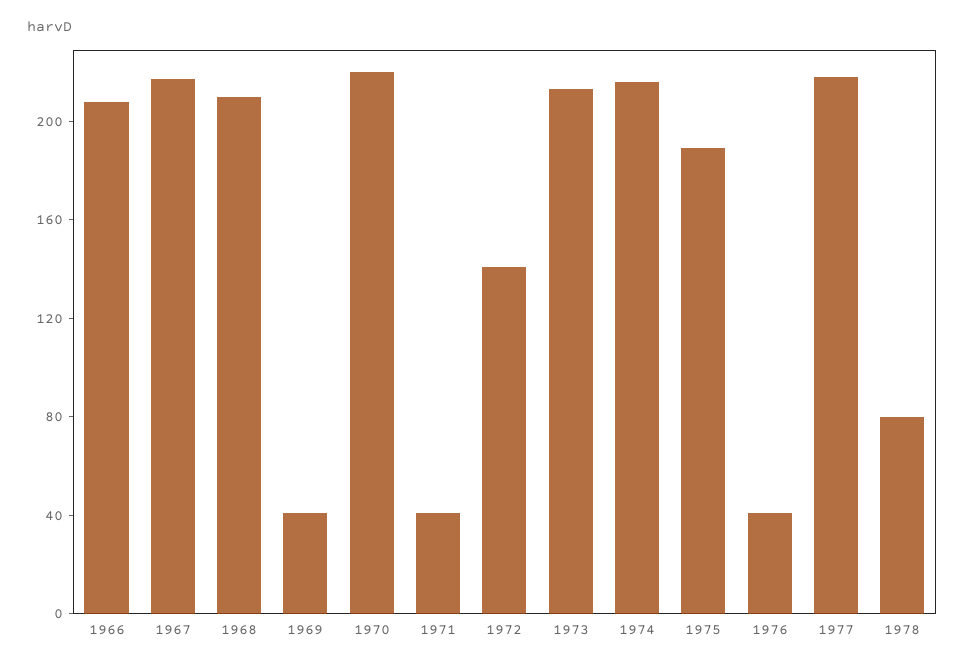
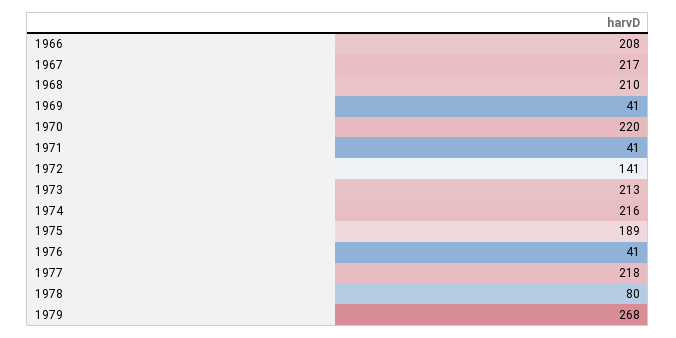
1979: none -> 268

